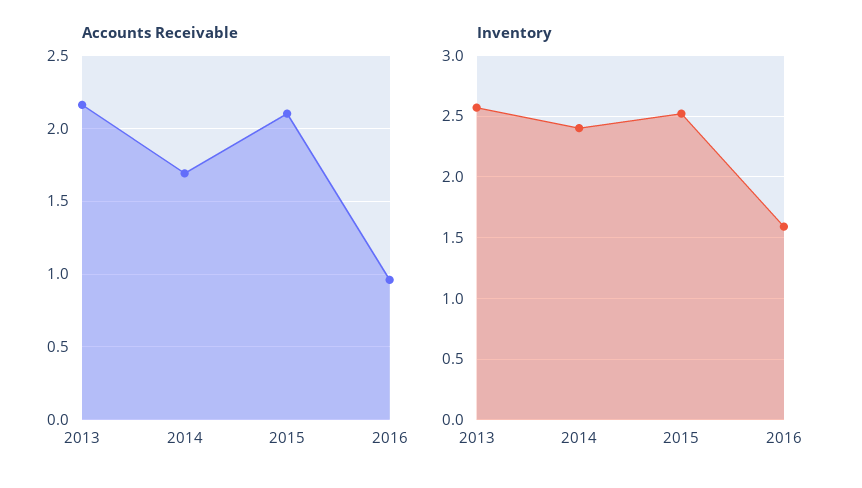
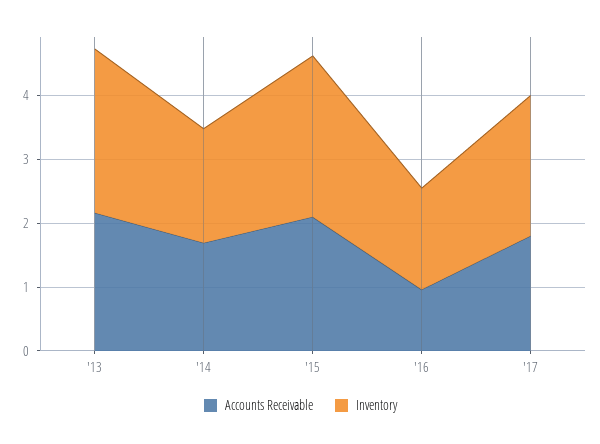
Inventory, 2014: 2.4 -> 1.8
Accounts Receivable, '17: none -> 1.8
Inventory, '17: none -> 2.2

